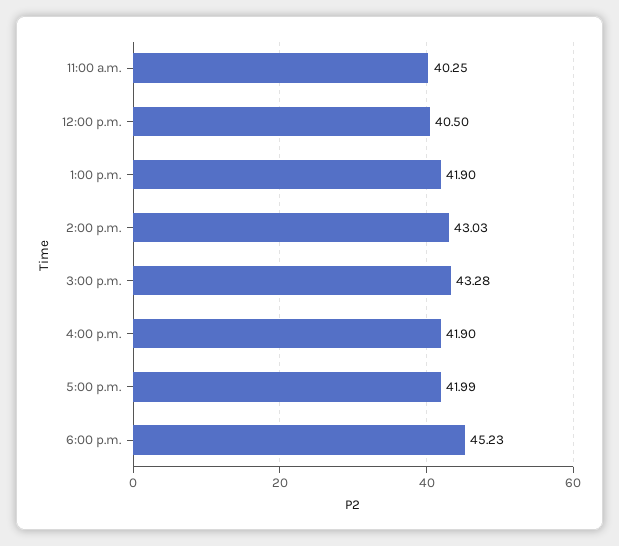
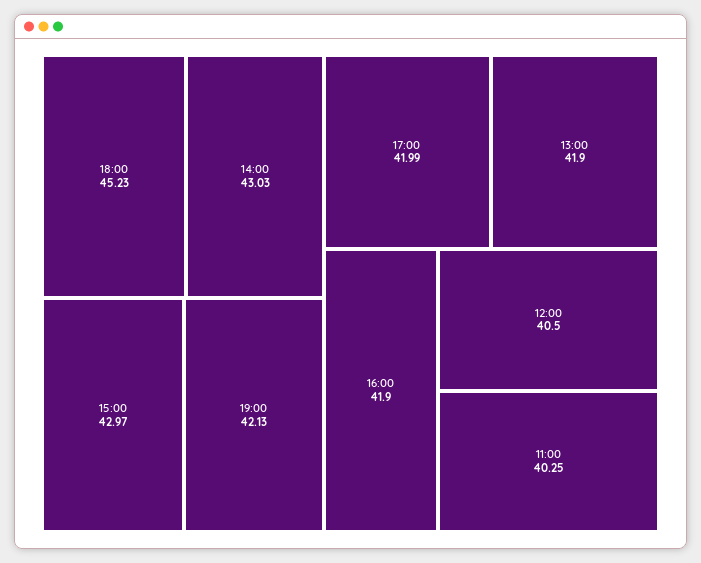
3:00 p.m.: 43.28 -> 42.97
19:00: none -> 42.13

